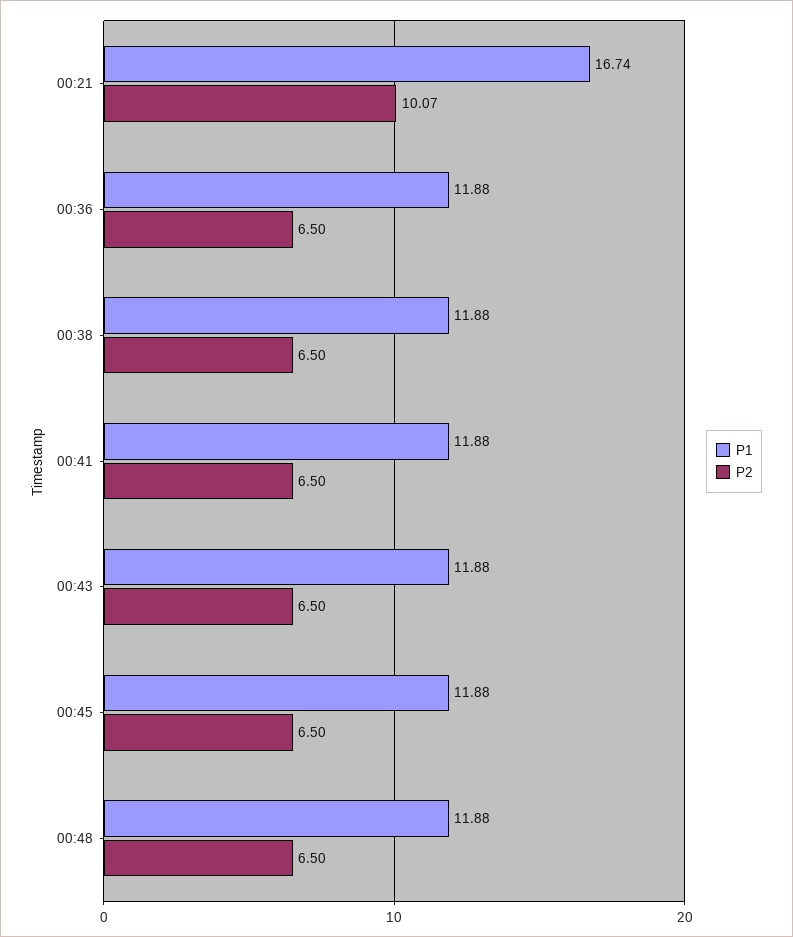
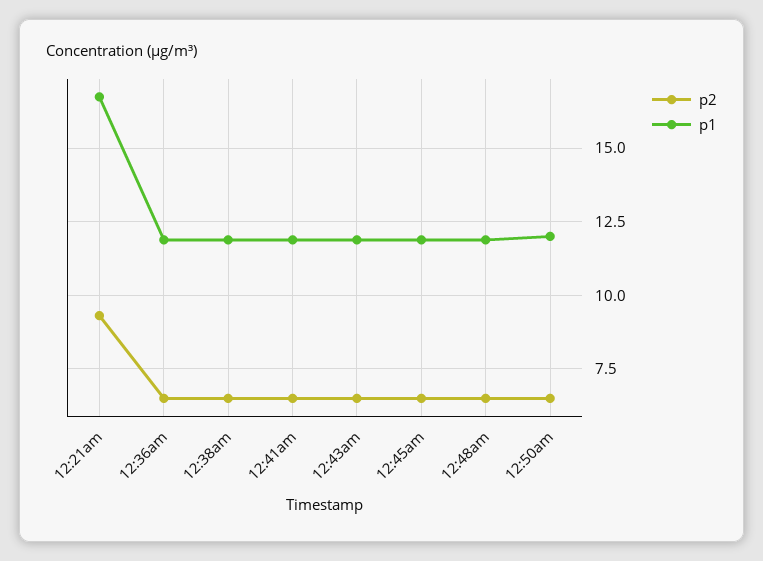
P2, 00:21: 10.07 -> 9.25
P2, 12:50am: none -> 6.5
P1, 12:50am: none -> 12

